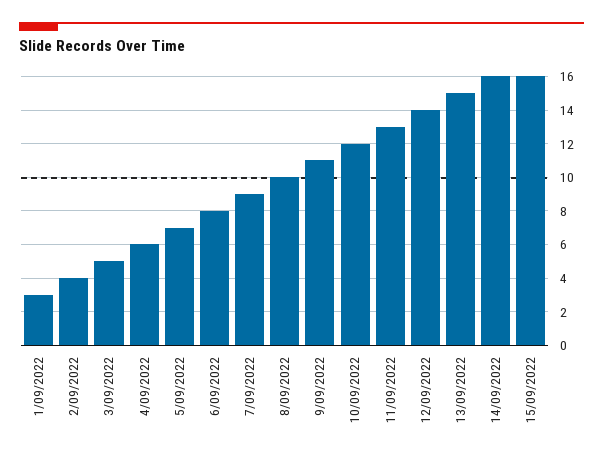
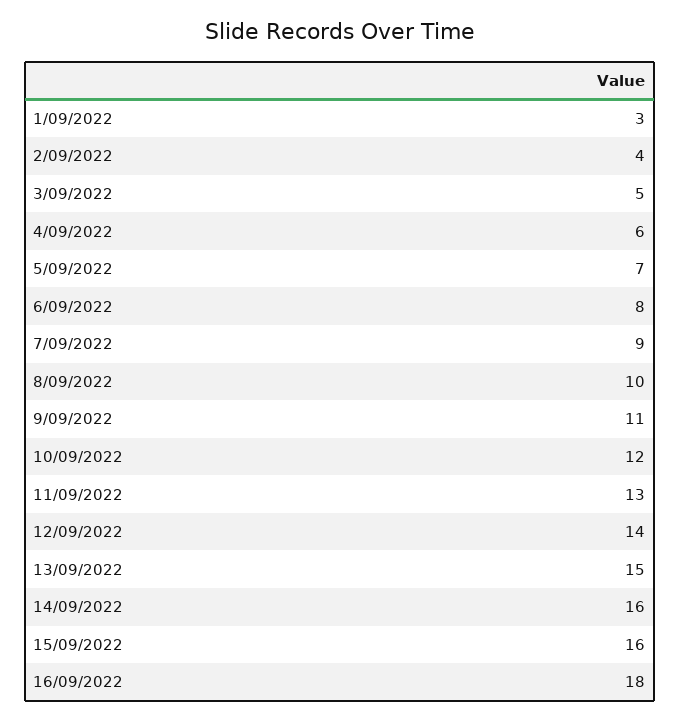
16/09/2022: none -> 18

